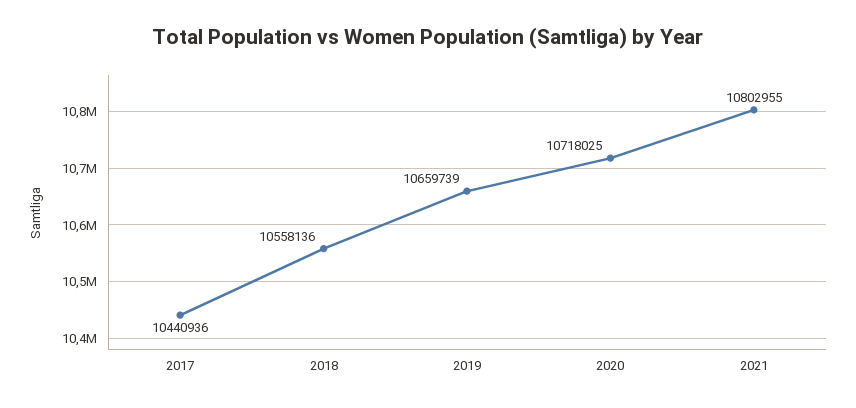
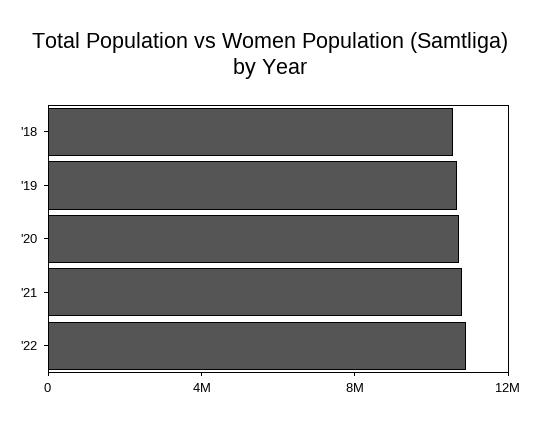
2017: 10440936 -> none
'22: none -> 11000000

